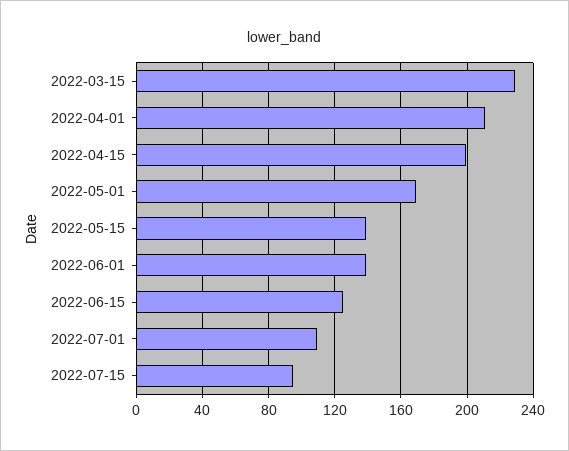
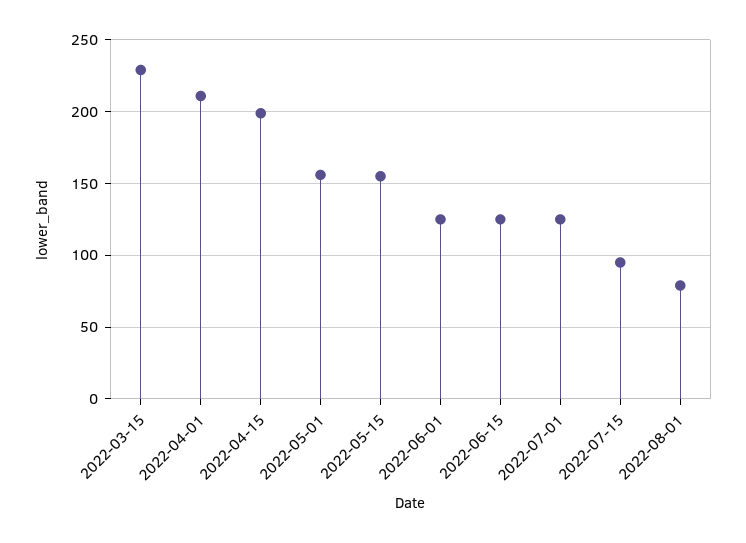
2022-05-01: 170 -> 155
2022-05-15: 140 -> 155
2022-06-01: 140 -> 125
2022-07-01: 110 -> 125
2022-08-01: none -> 80

